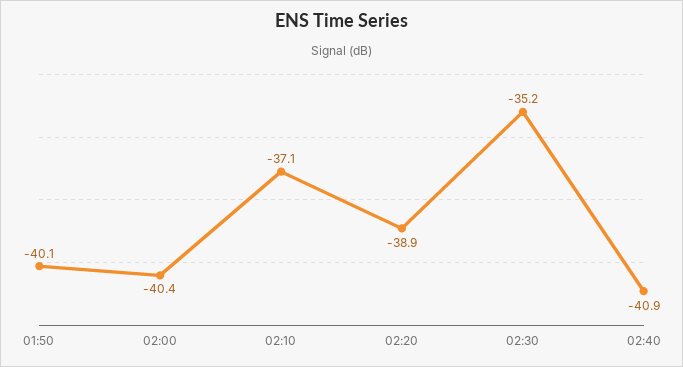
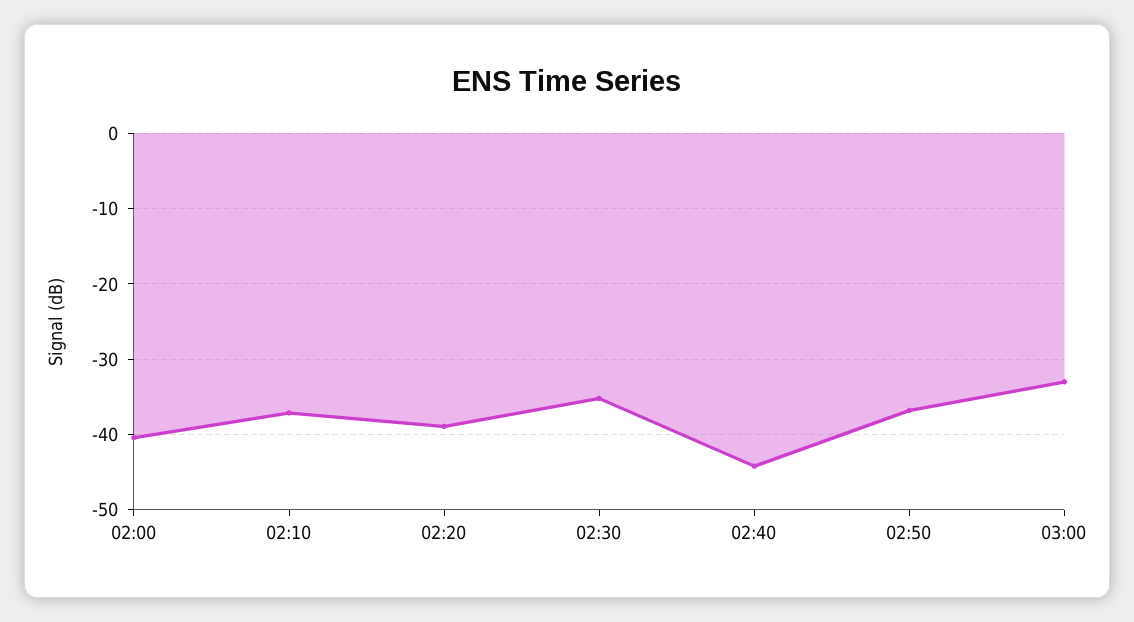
01:50: -40.1 -> none
02:40: -40.9 -> -44
02:50: none -> -37
03:00: none -> -33

